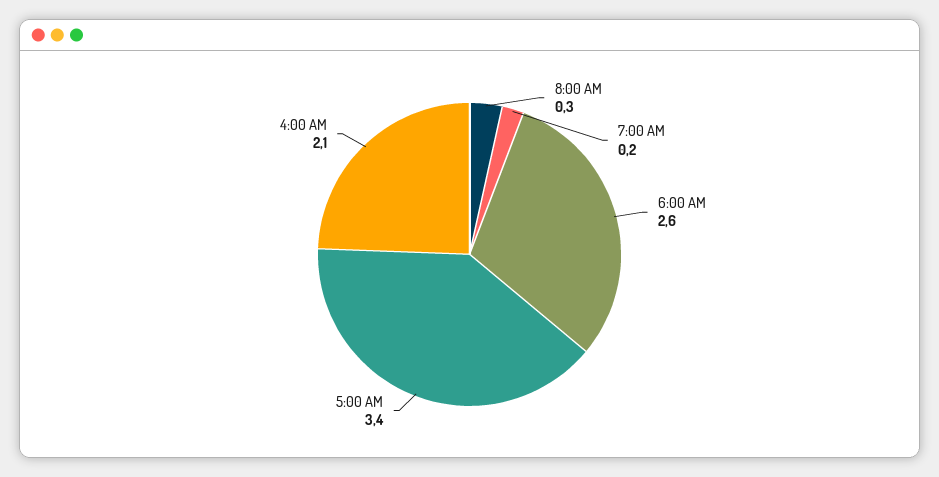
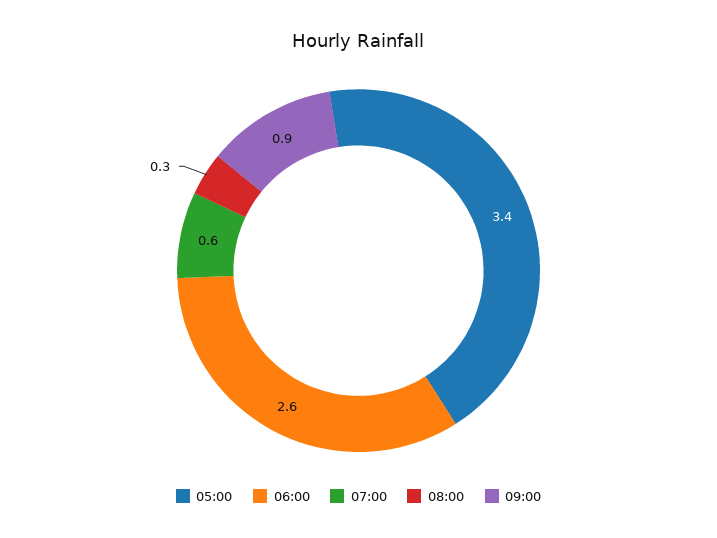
7:00 AM: 0.2 -> 0.6
4:00 AM: 2.1 -> none
09:00: none -> 0.9

